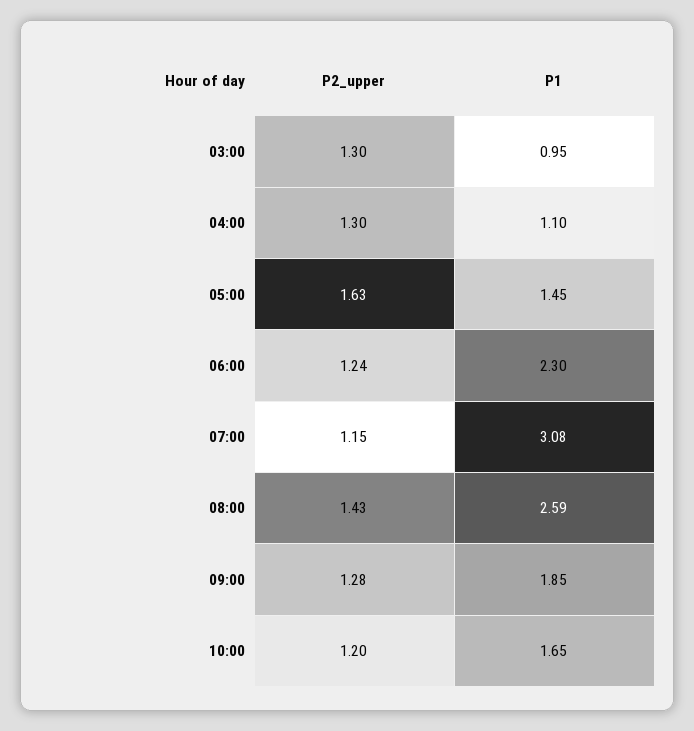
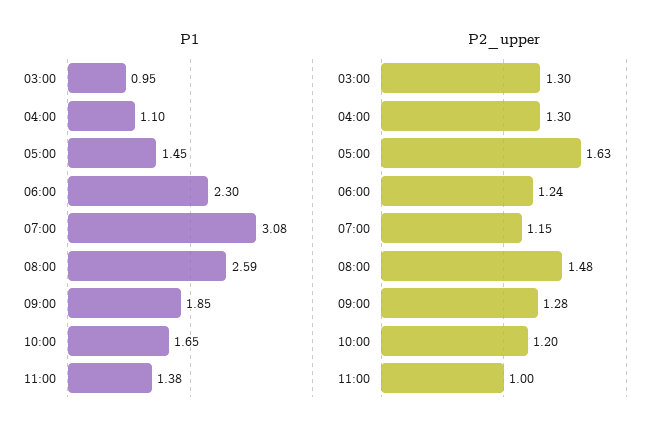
P2_upper, 08:00: 1.43 -> 1.48
P1, 11:00: none -> 1.38
P2_upper, 11:00: none -> 1

